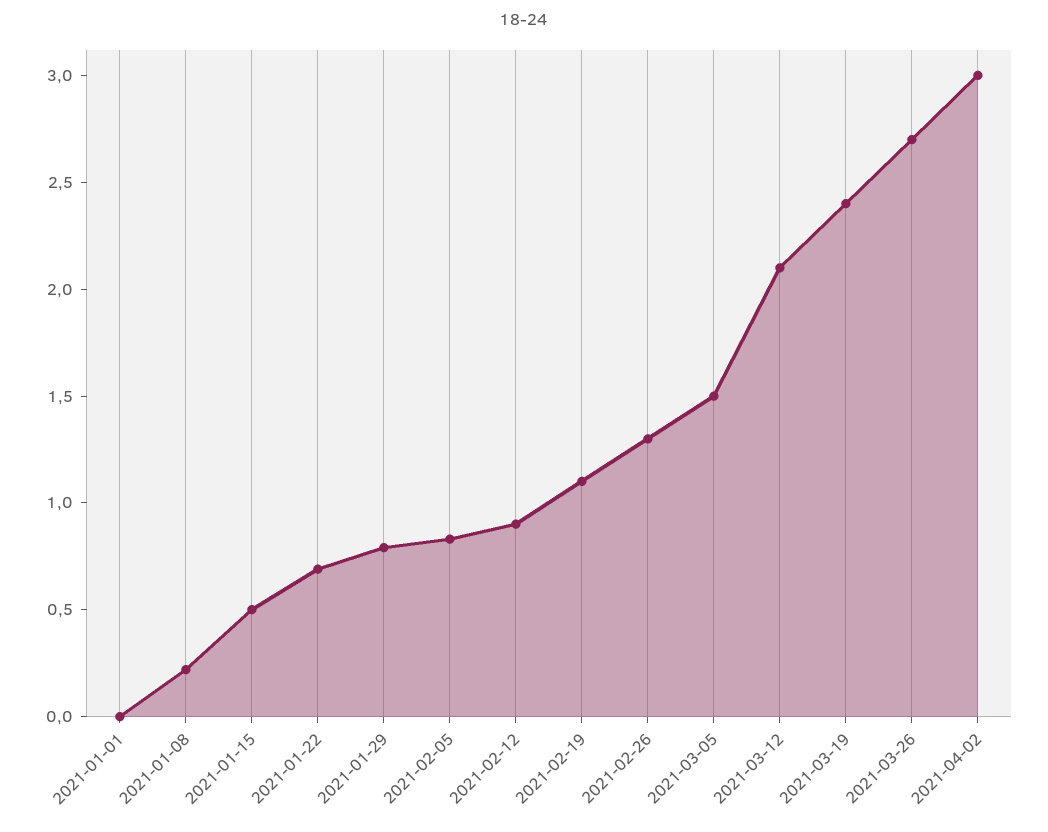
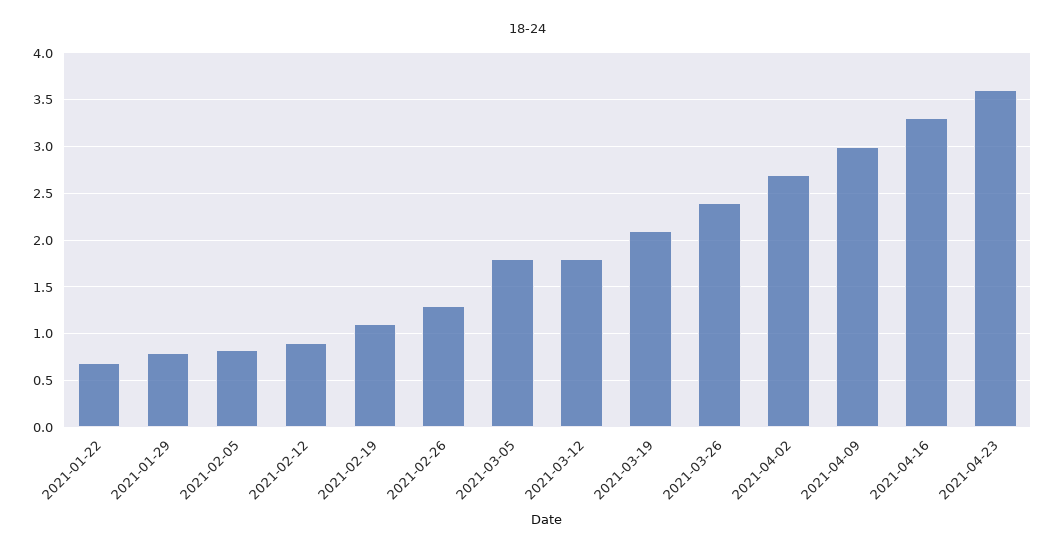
2021-01-01: 0 -> none
2021-01-08: 0.2 -> none
2021-01-15: 0.5 -> none
2021-03-05: 1.5 -> 1.8
2021-03-12: 2.1 -> 1.8
2021-03-19: 2.4 -> 2.1
2021-03-26: 2.7 -> 2.4
2021-04-02: 3 -> 2.7
2021-04-09: none -> 3
2021-04-16: none -> 3.3
2021-04-23: none -> 3.6

